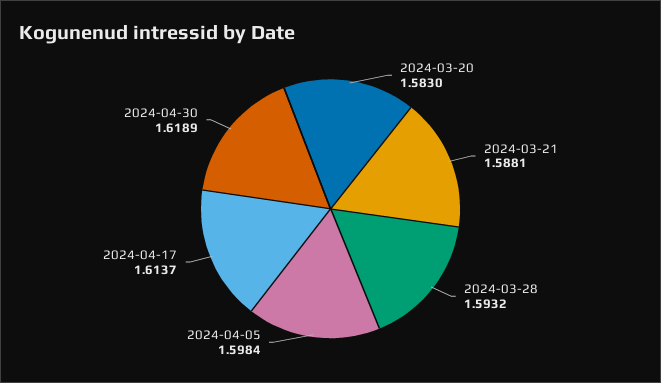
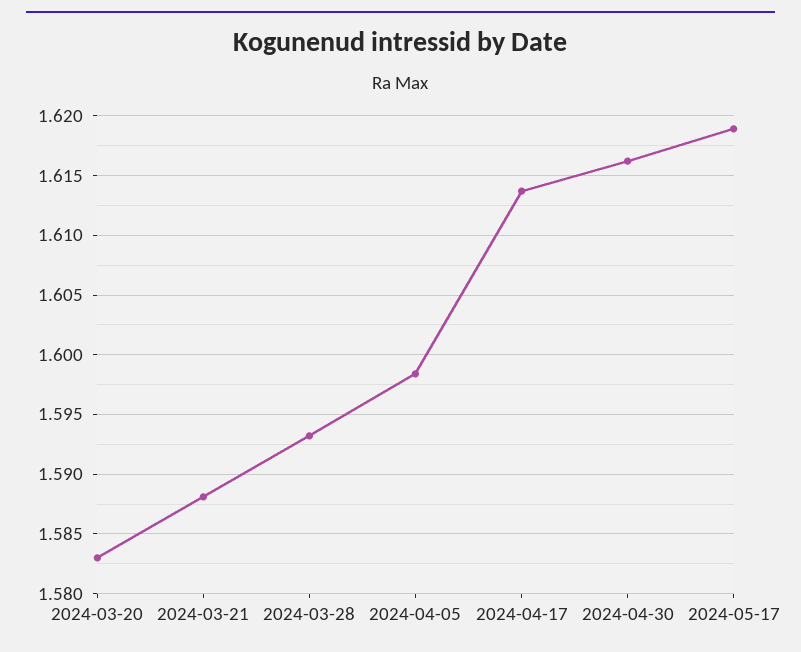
2024-04-30: 1.6189 -> 1.616
2024-05-17: none -> 1.619

